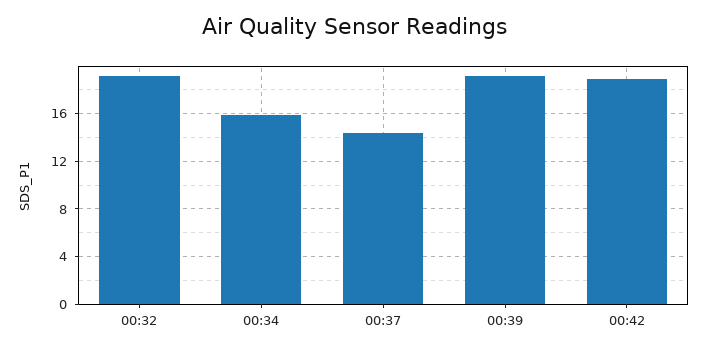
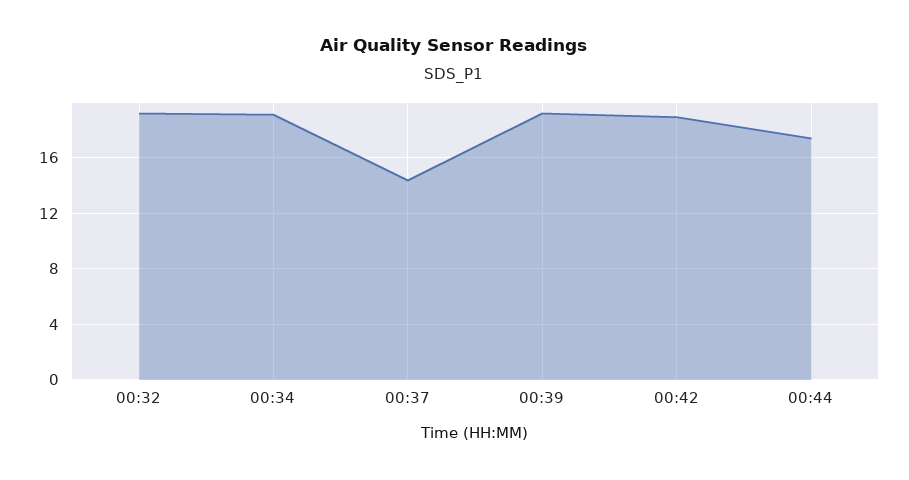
00:34: 16 -> 19
00:44: none -> 17.5

